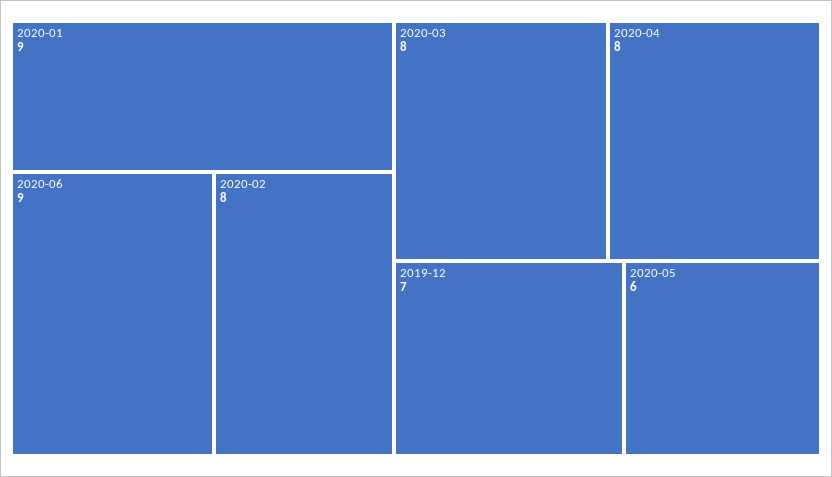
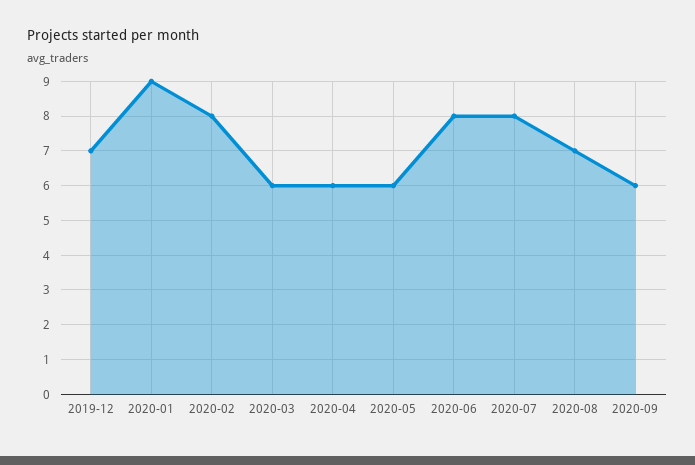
2020-06: 9 -> 8
2020-03: 8 -> 6
2020-04: 8 -> 6
2020-07: none -> 8
2020-08: none -> 7
2020-09: none -> 6

